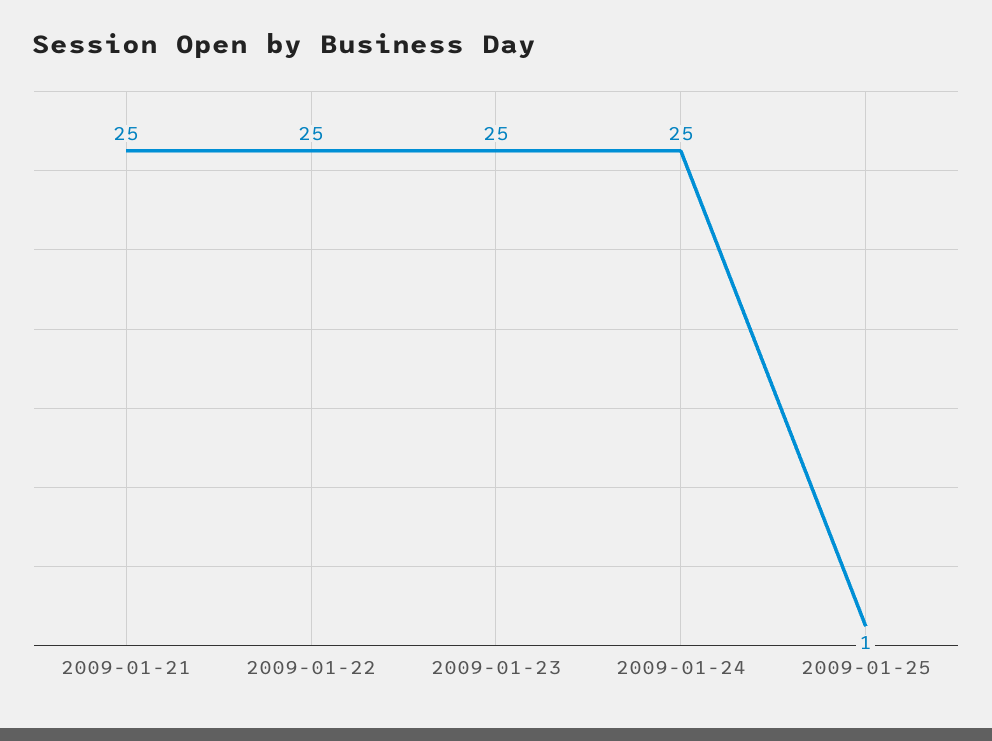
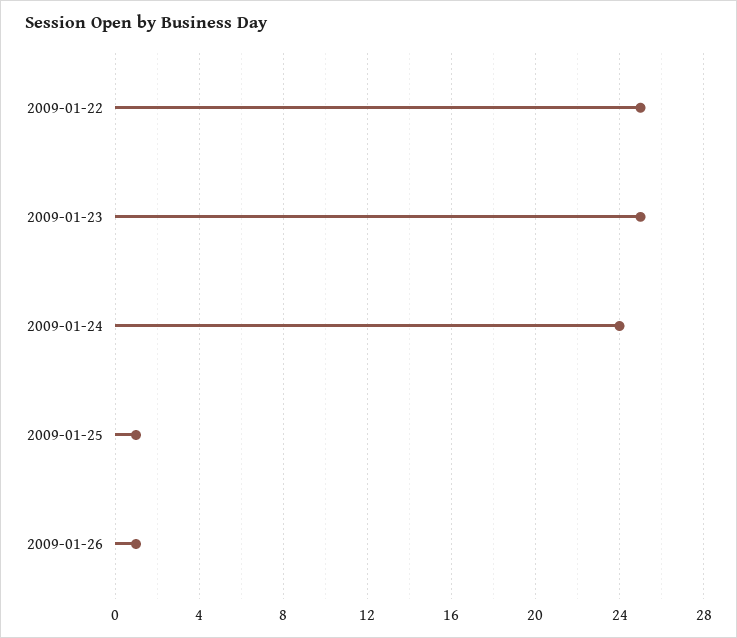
2009-01-21: 25 -> none
2009-01-24: 25 -> 24
2009-01-26: none -> 1

